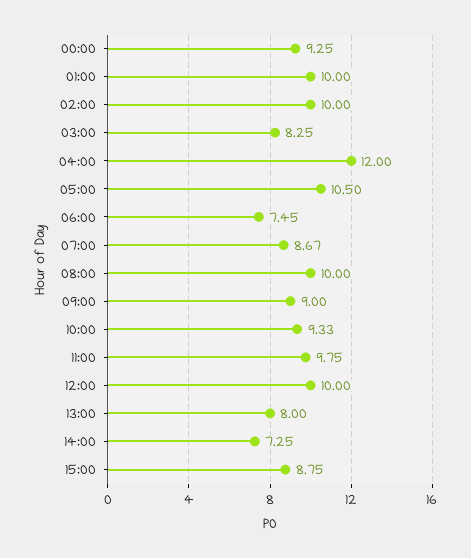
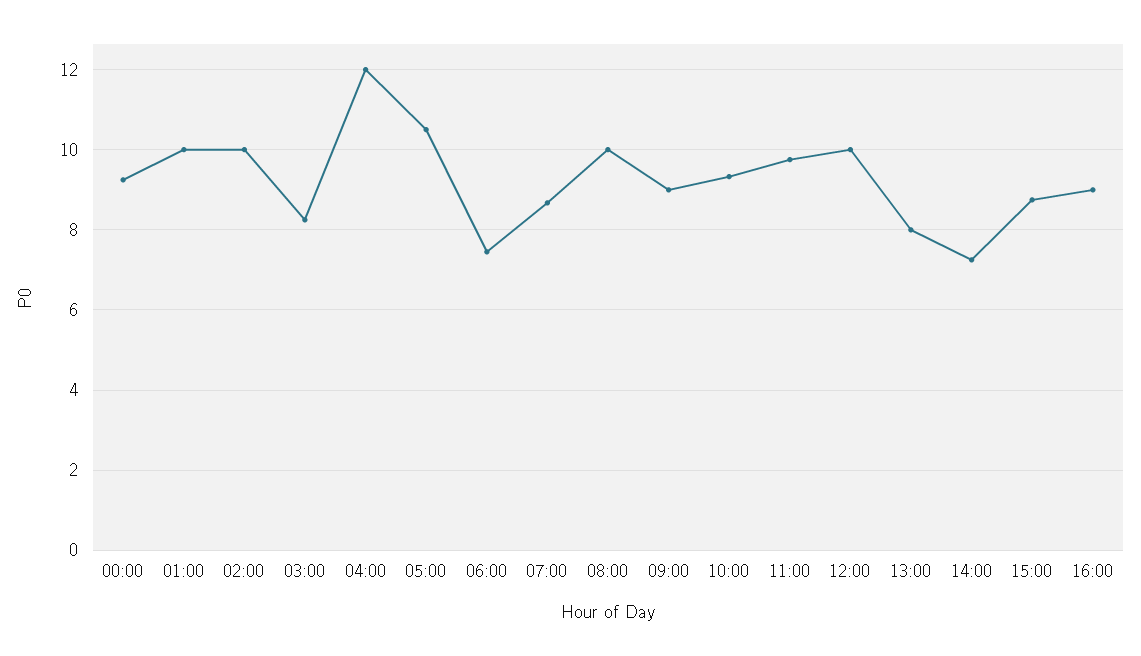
16:00: none -> 9

